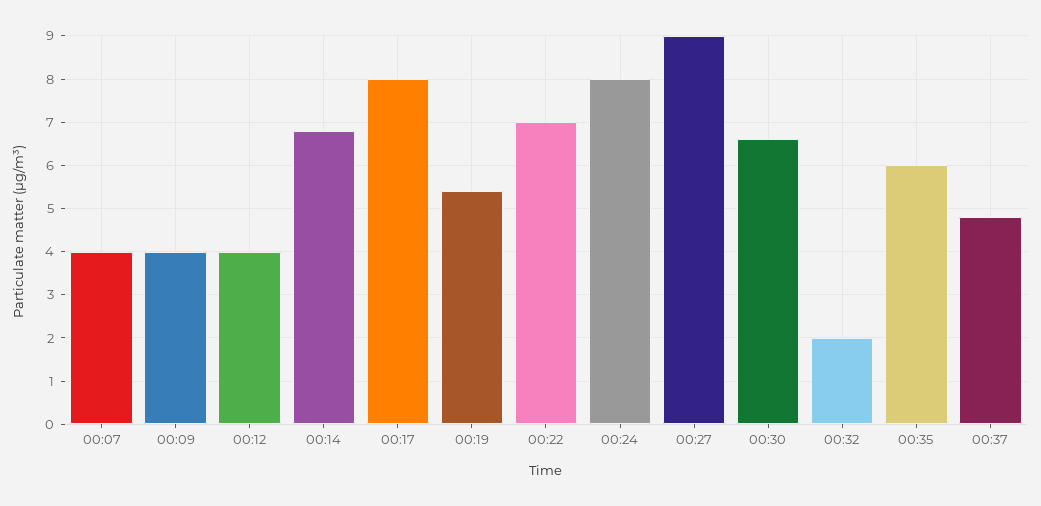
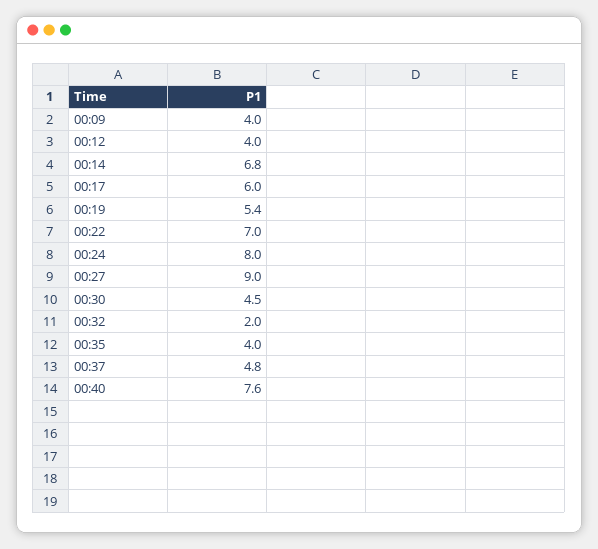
00:07: 4 -> none
00:17: 8 -> 6
00:30: 6.5 -> 4.5
00:35: 6 -> 4
00:40: none -> 7.6

